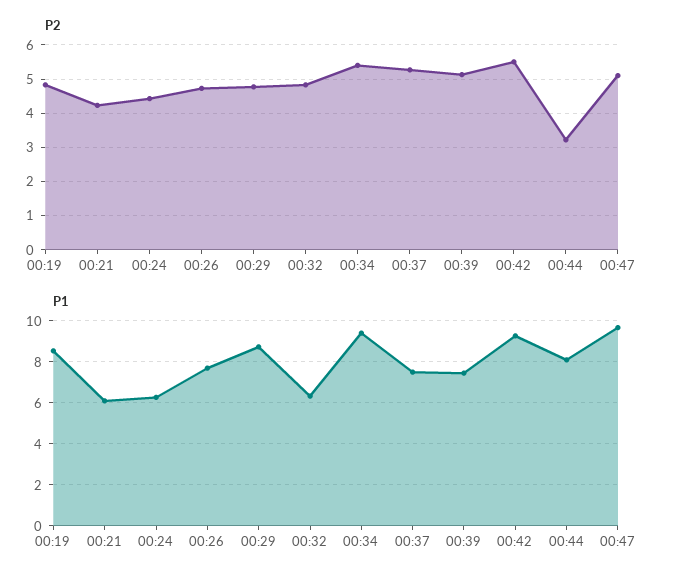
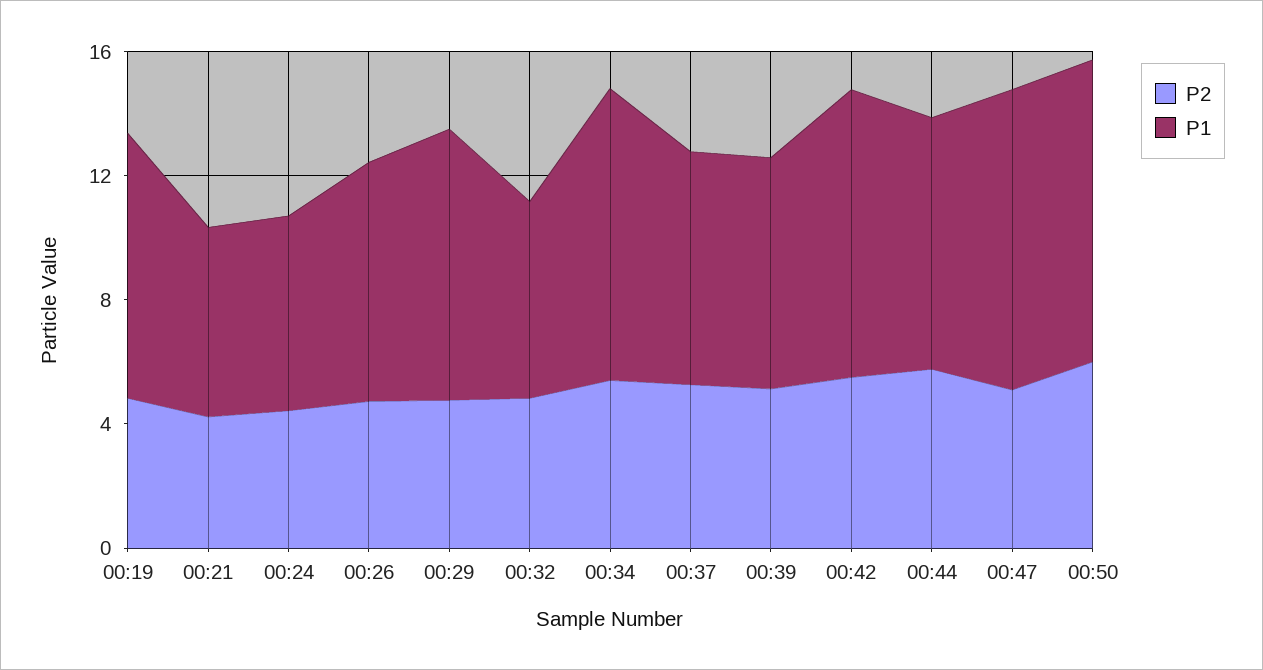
P2, 00:44: 3.2 -> 6
P2, 00:50: none -> 6
P1, 00:50: none -> 10

